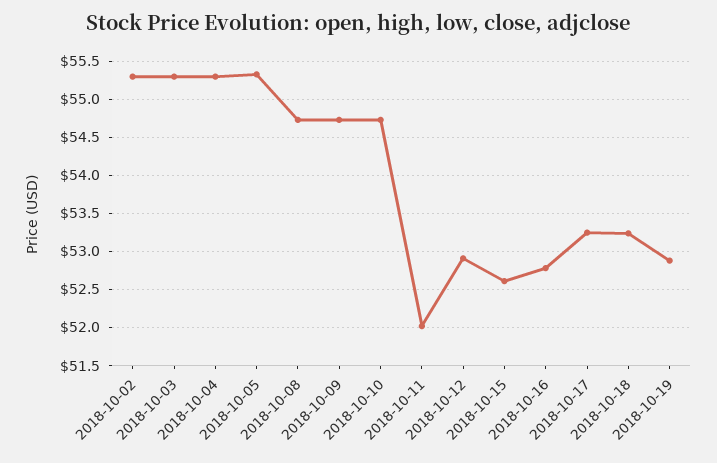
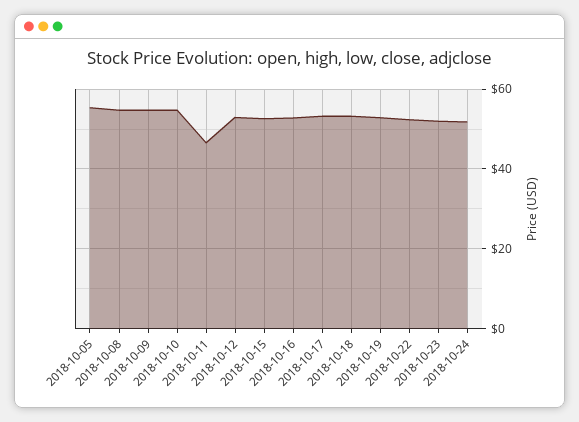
2018-10-02: 55.3 -> none
2018-10-03: 55.3 -> none
2018-10-04: 55.3 -> none
2018-10-11: 52 -> 46
2018-10-22: none -> 52
2018-10-23: none -> 52
2018-10-24: none -> 52

